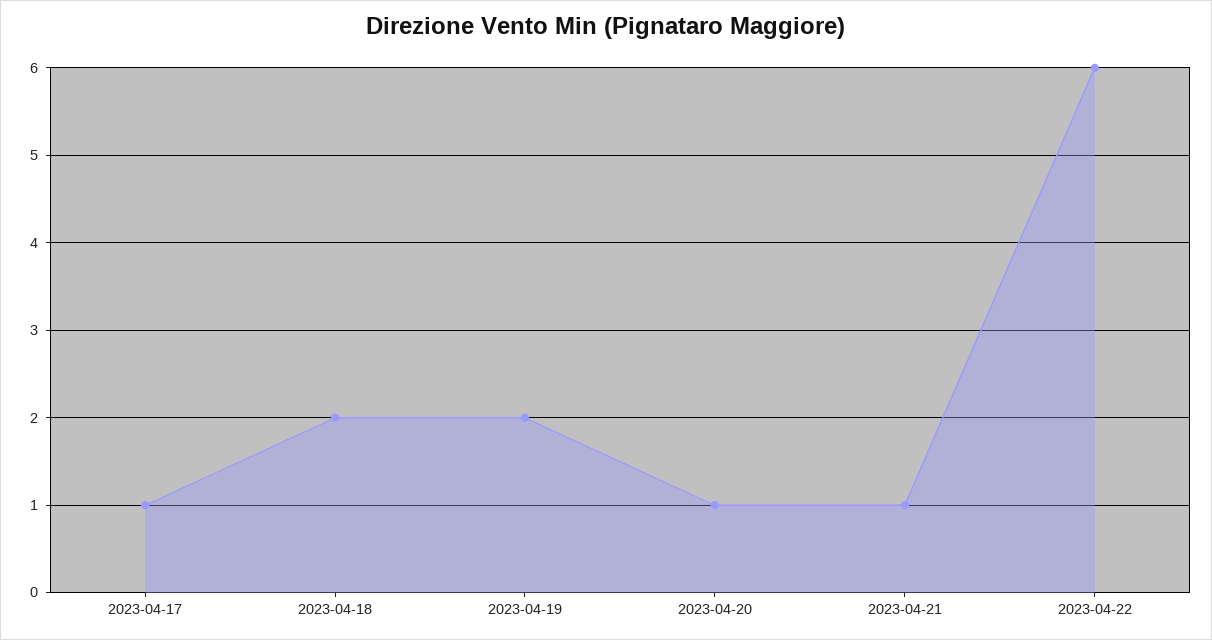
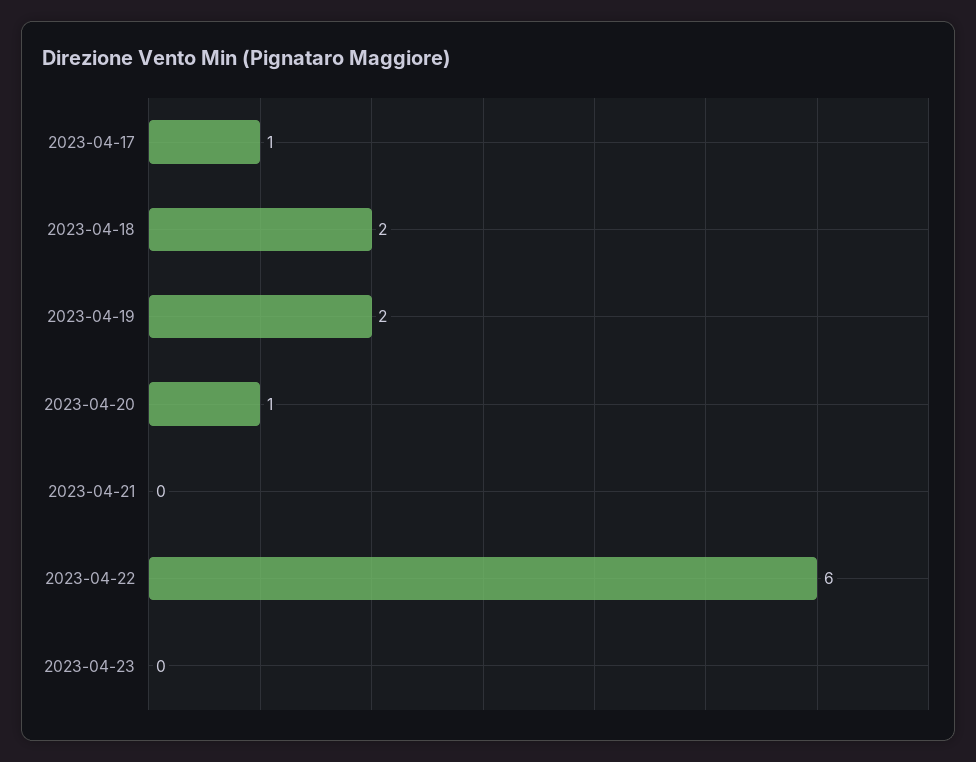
2023-04-21: 1 -> 0
2023-04-23: none -> 0

